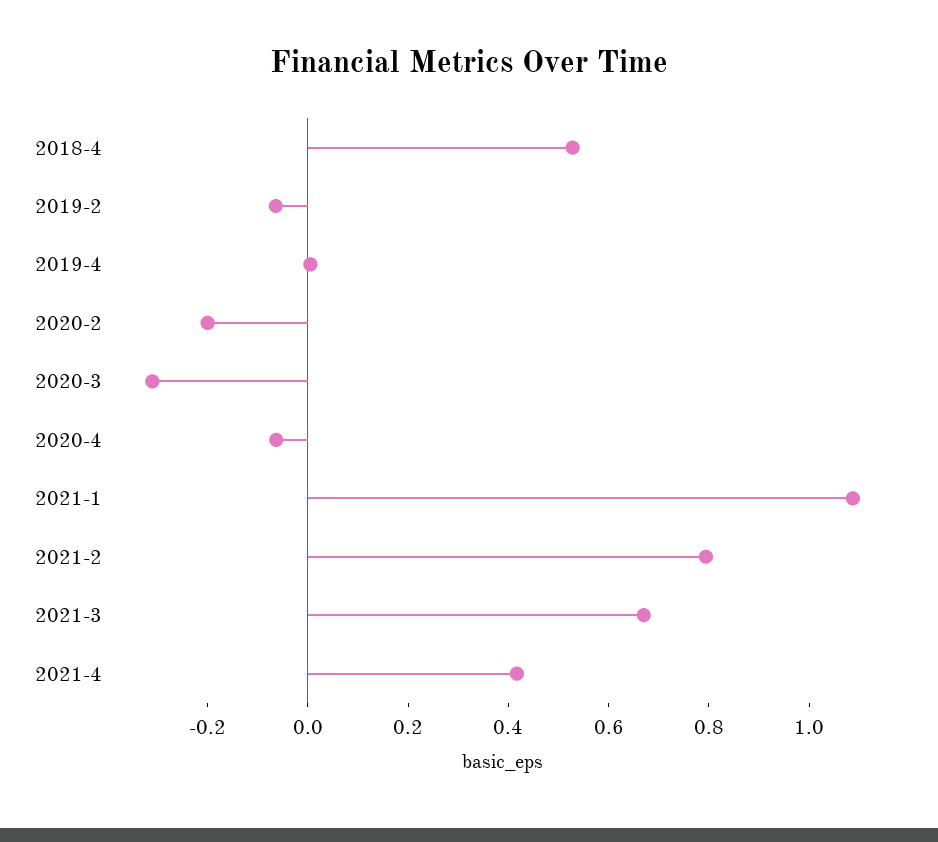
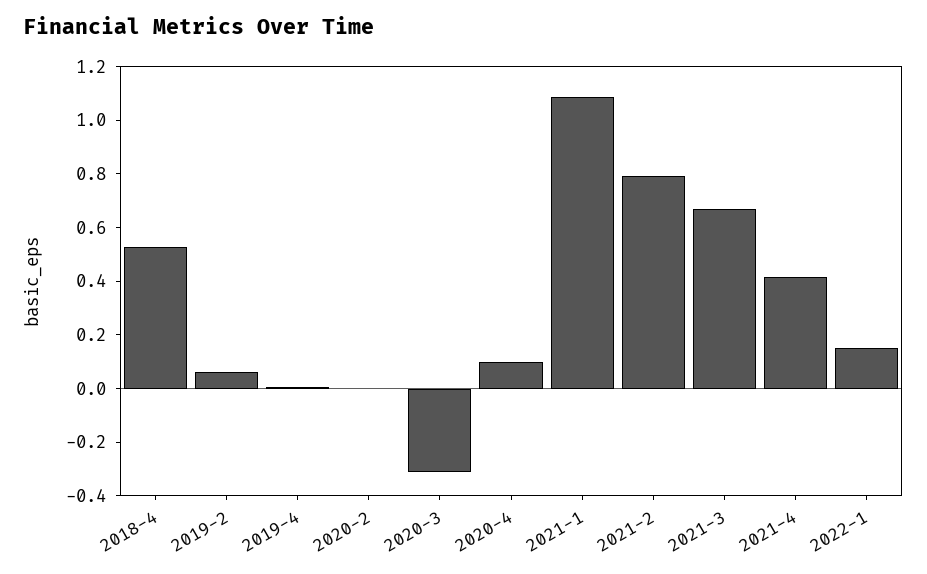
2019-2: -0.05 -> 0.05
2020-2: -0.2 -> 0
2020-4: -0.05 -> 0.1
2022-1: none -> 0.15

